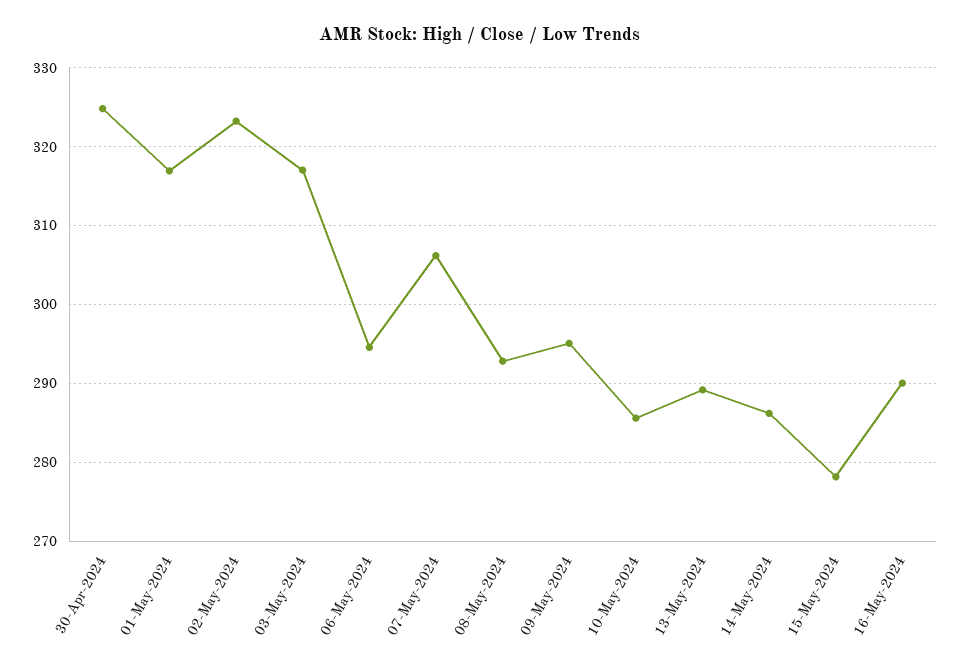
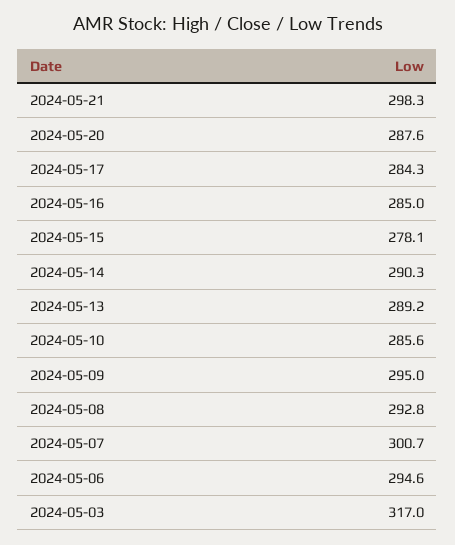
30-Apr-2024: 325 -> none
01-May-2024: 317 -> none
02-May-2024: 323 -> none
07-May-2024: 306 -> 300.7
14-May-2024: 286 -> 290.3
16-May-2024: 290 -> 285
2024-05-21: none -> 298.3
2024-05-20: none -> 287.6
2024-05-17: none -> 284.3

